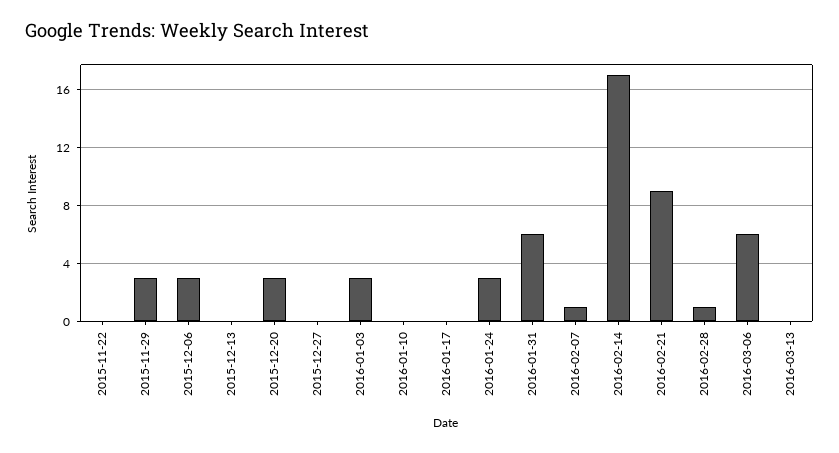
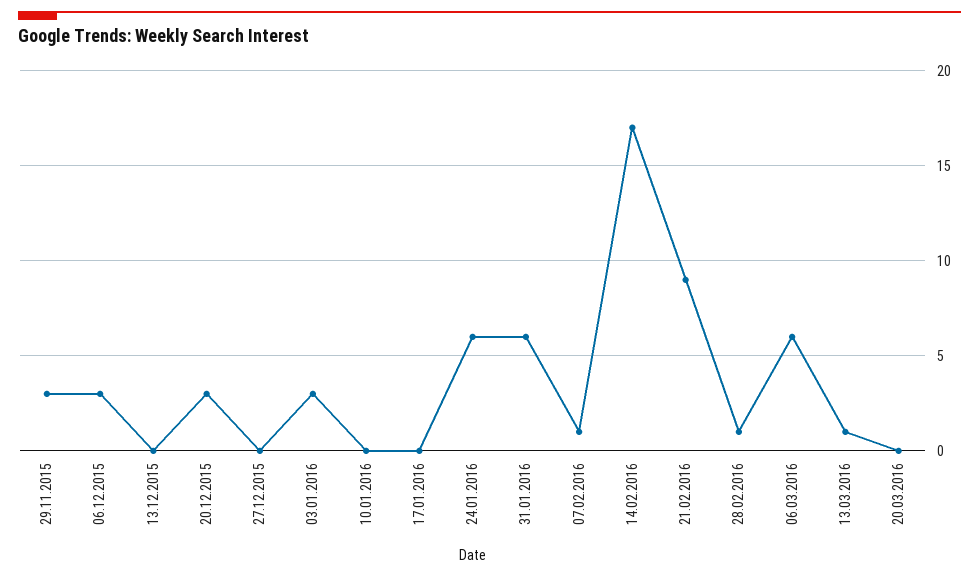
2015-11-22: 0 -> none
2016-01-24: 3 -> 6
2016-03-13: 0 -> 1
20.03.2016: none -> 0

